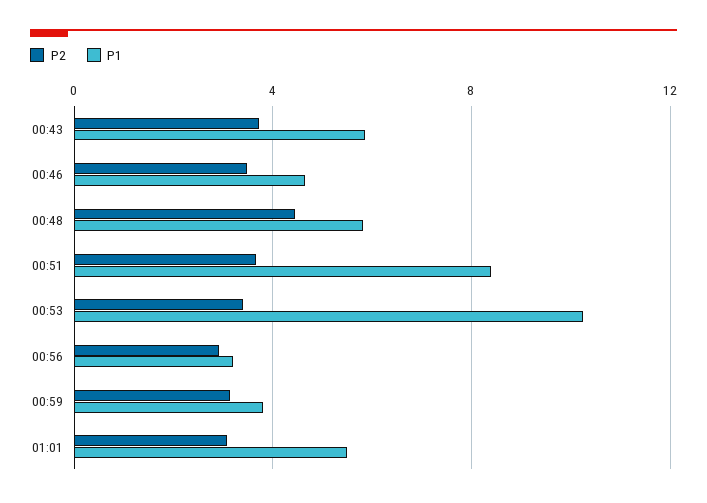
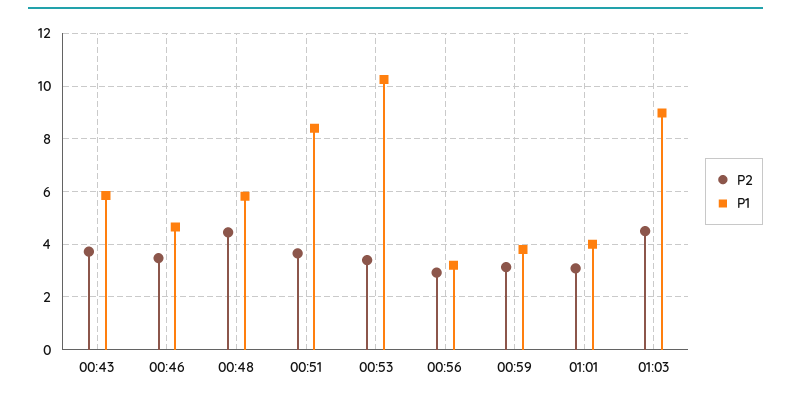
P1, 01:01: 5.5 -> 4
P2, 01:03: none -> 4.5
P1, 01:03: none -> 9

